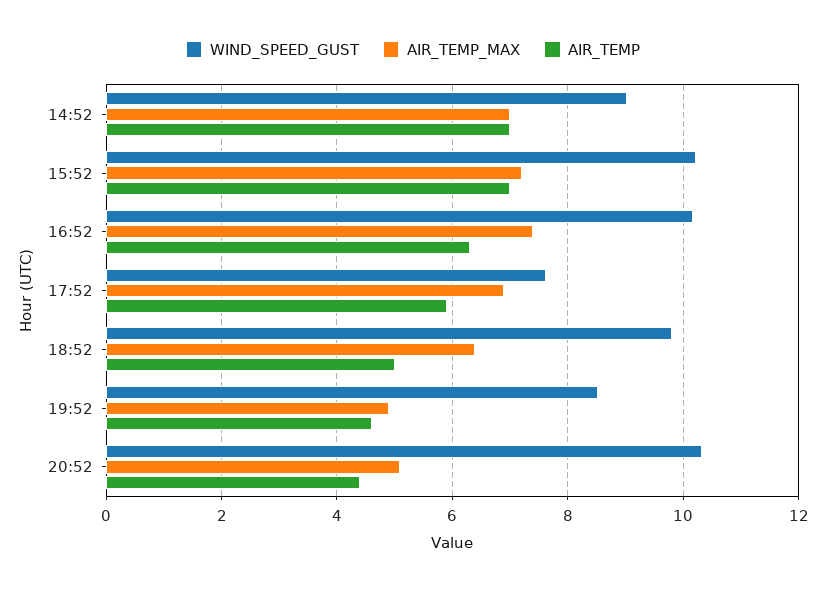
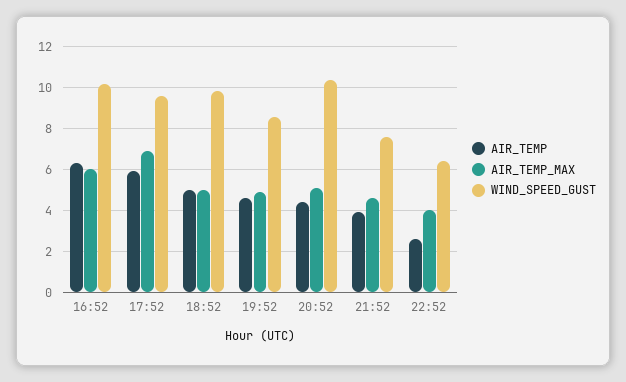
WIND_SPEED_GUST, 14:52: 9 -> none
AIR_TEMP_MAX, 14:52: 7 -> none
AIR_TEMP, 14:52: 7 -> none
WIND_SPEED_GUST, 15:52: 10.2 -> none
AIR_TEMP_MAX, 15:52: 7.2 -> none
AIR_TEMP, 15:52: 7 -> none
AIR_TEMP_MAX, 16:52: 7.4 -> 6
WIND_SPEED_GUST, 17:52: 7.6 -> 9.5
AIR_TEMP_MAX, 18:52: 6.4 -> 5
AIR_TEMP, 21:52: none -> 4
AIR_TEMP_MAX, 21:52: none -> 4.5
WIND_SPEED_GUST, 21:52: none -> 7.5
AIR_TEMP, 22:52: none -> 2.5
AIR_TEMP_MAX, 22:52: none -> 4
WIND_SPEED_GUST, 22:52: none -> 6.5

